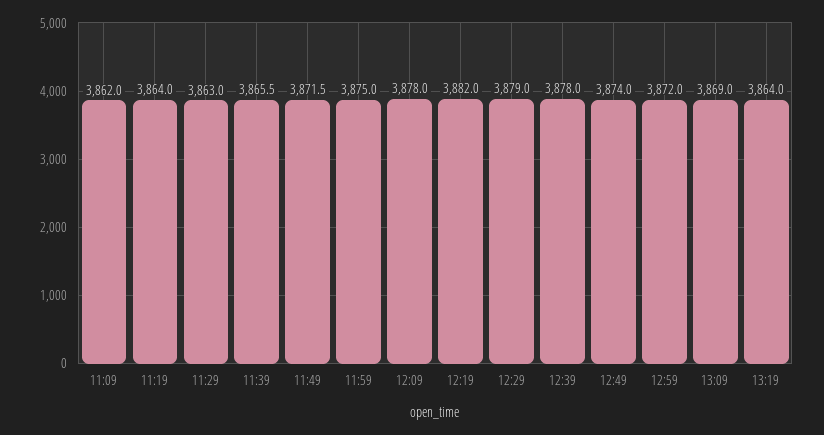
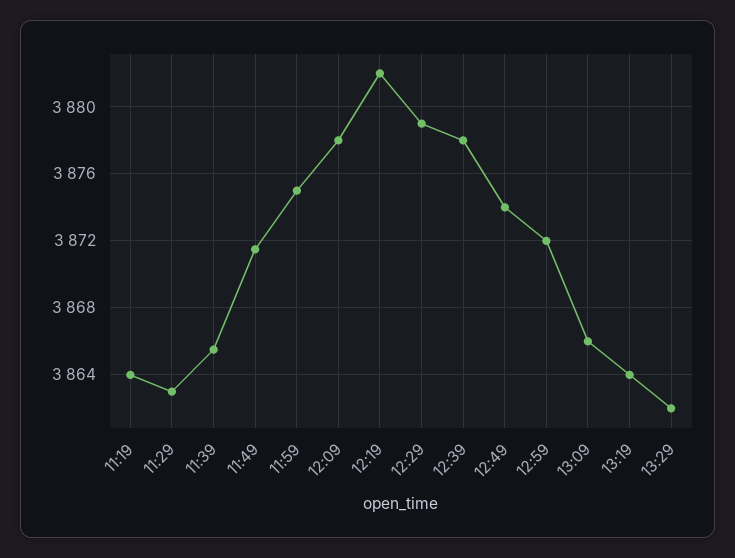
11:09: 3862 -> none
13:09: 3869 -> 3866
13:29: none -> 3862

